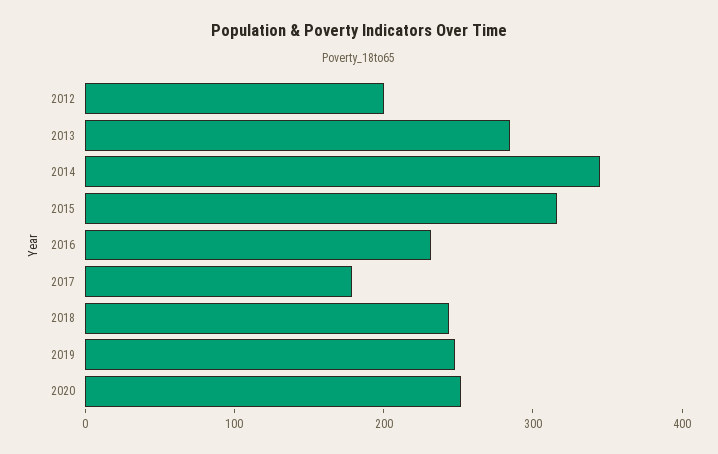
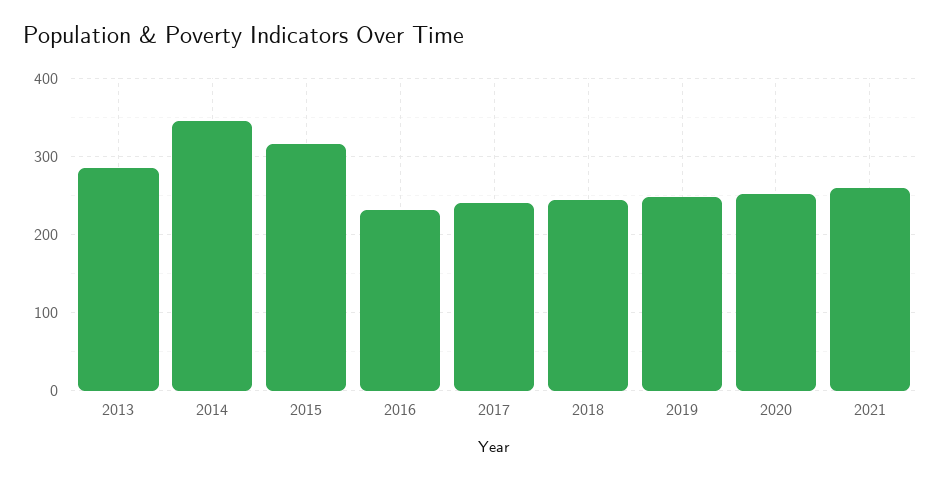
2012: 200 -> none
2017: 180 -> 240
2021: none -> 260

